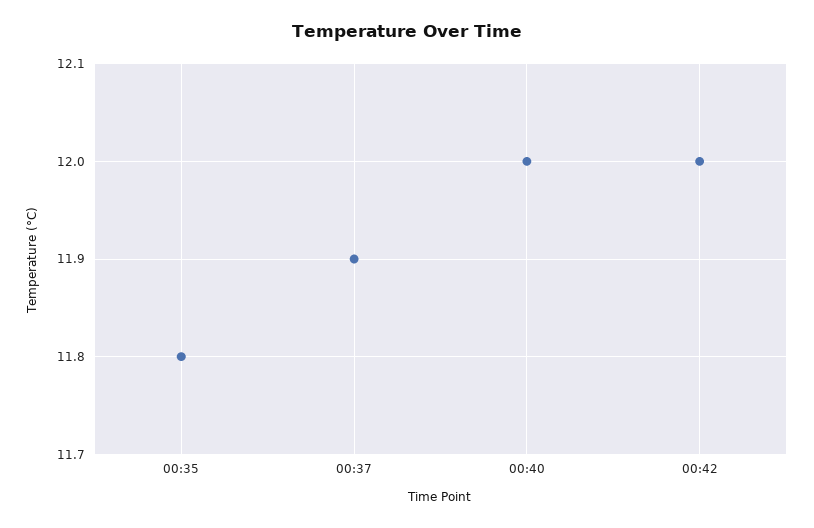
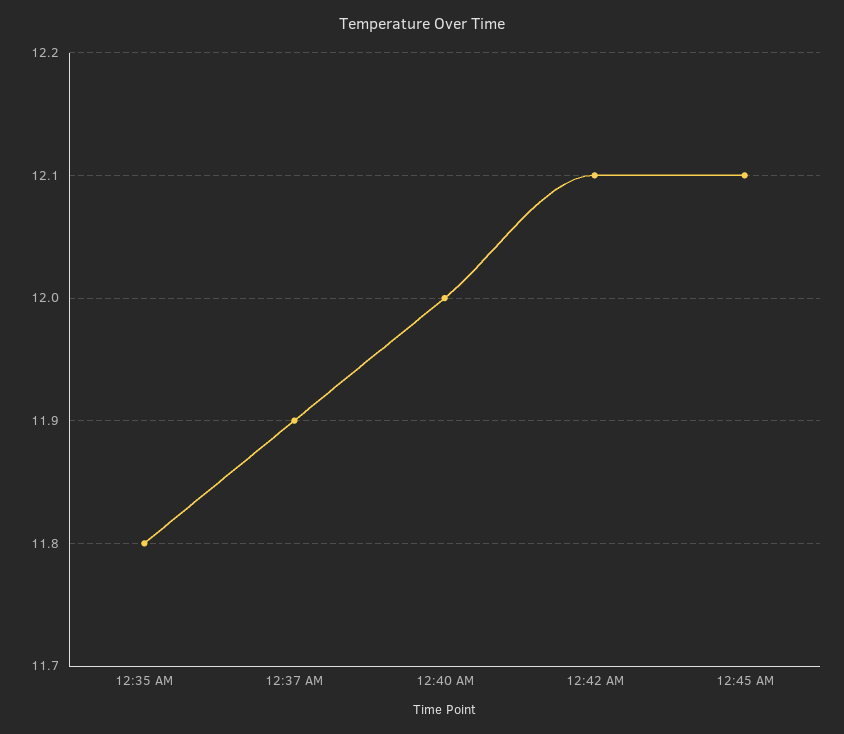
00:42: 12 -> 12.1
12:45 AM: none -> 12.1

